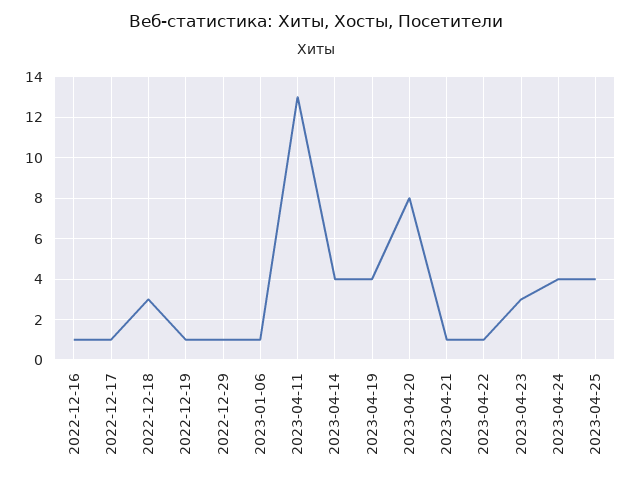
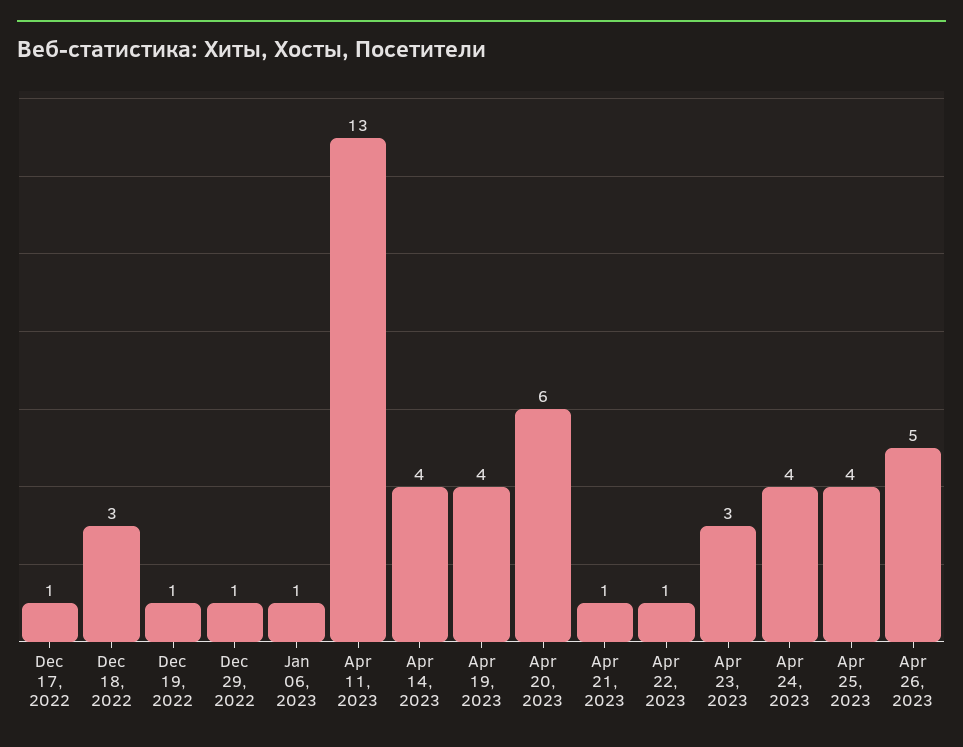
2022-12-16: 1 -> none
2023-04-20: 8 -> 6
Apr 26, 2023: none -> 5

